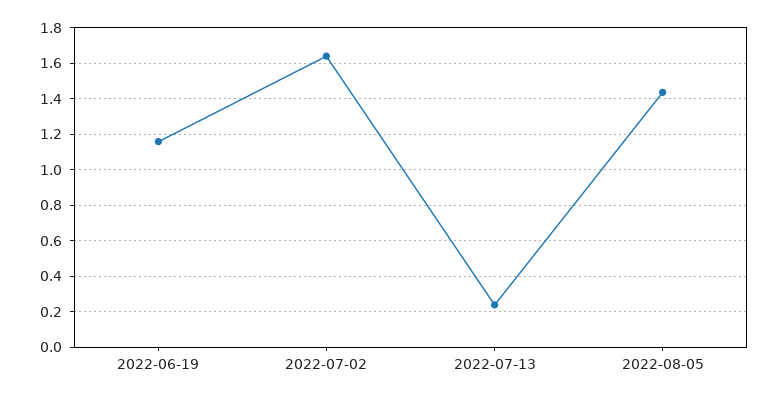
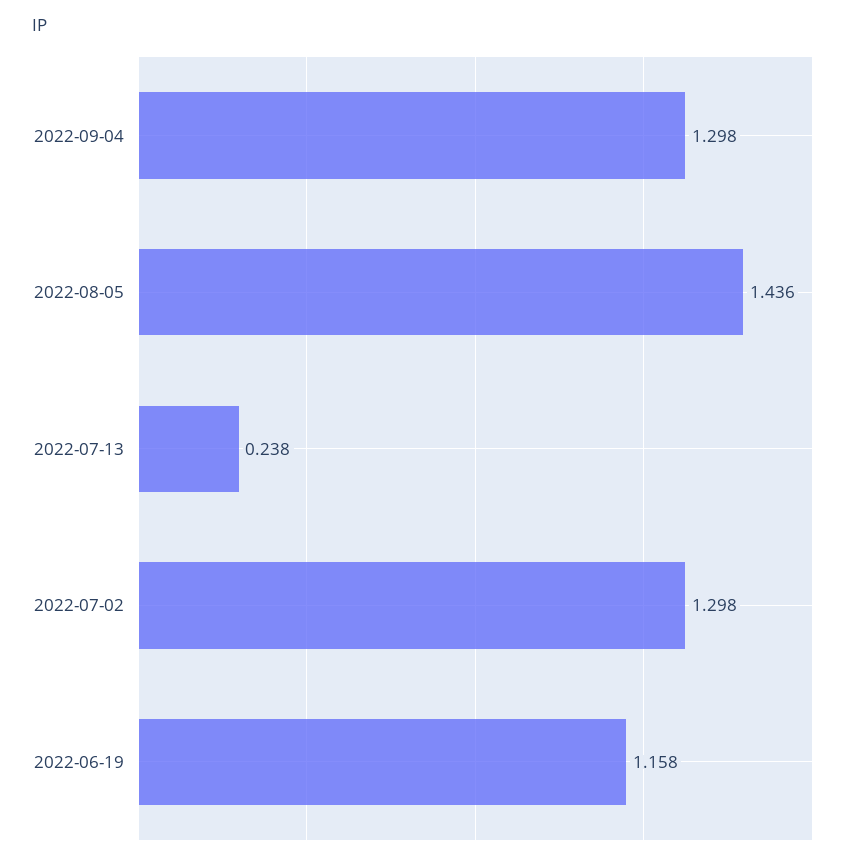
2022-07-02: 1.65 -> 1.298
2022-09-04: none -> 1.298

